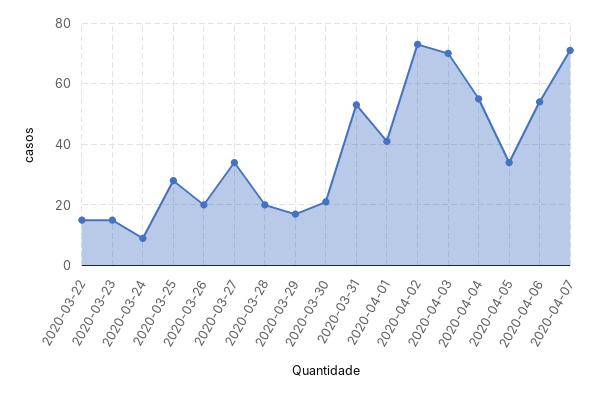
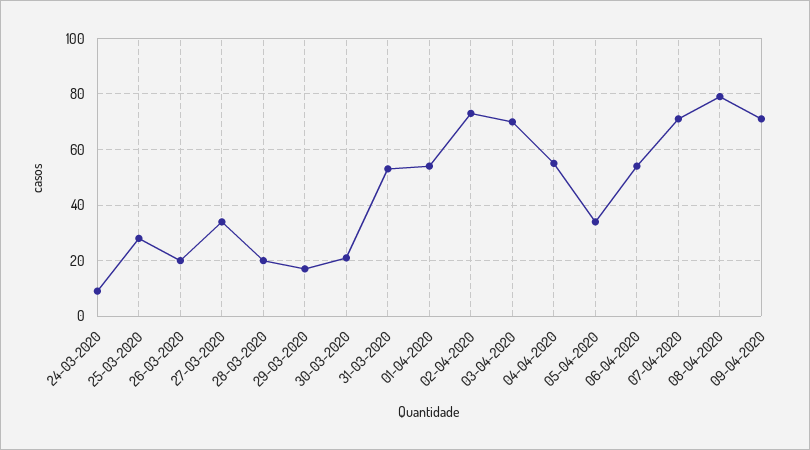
2020-03-22: 15 -> none
2020-03-23: 15 -> none
2020-04-01: 40 -> 55
08-04-2020: none -> 80
09-04-2020: none -> 70

